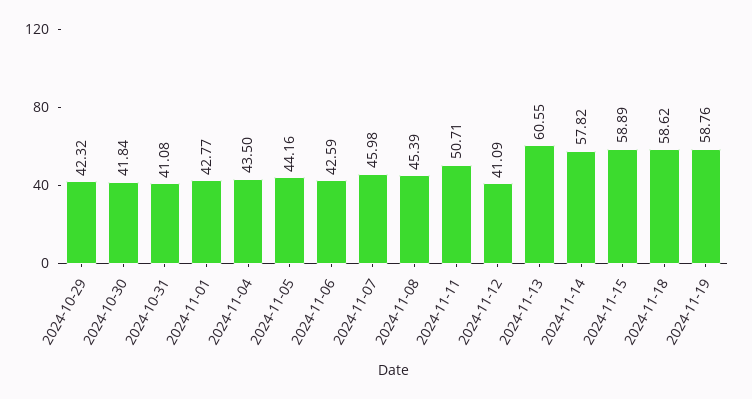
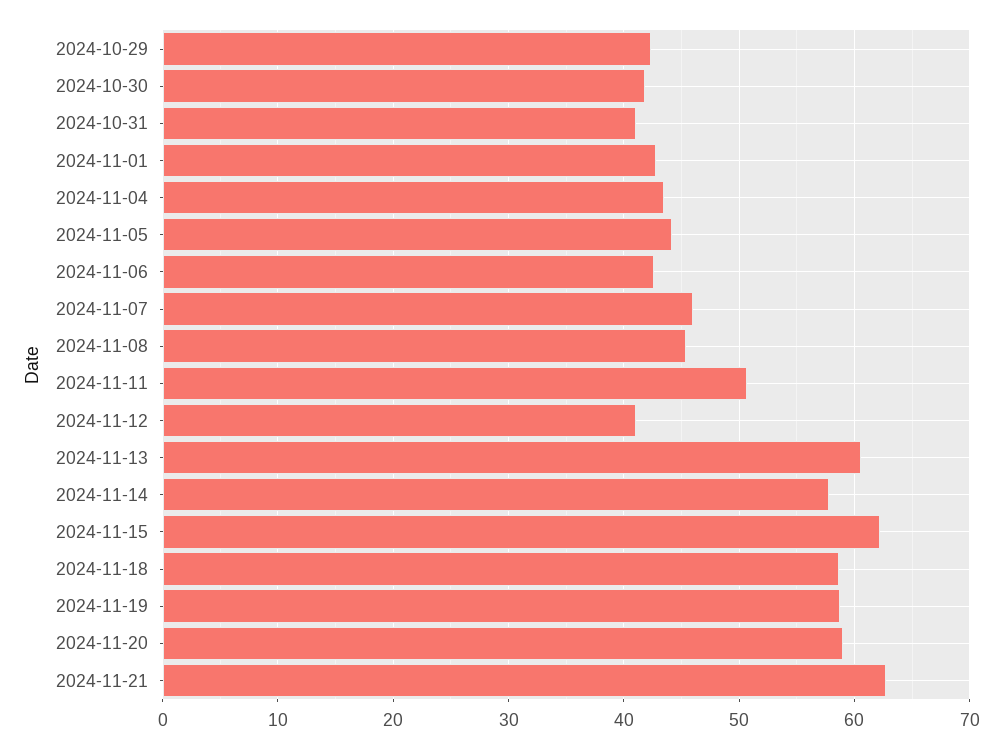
2024-11-15: 58.89 -> 62
2024-11-20: none -> 59
2024-11-21: none -> 63

